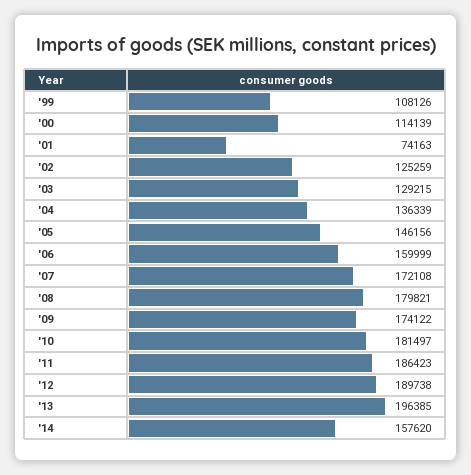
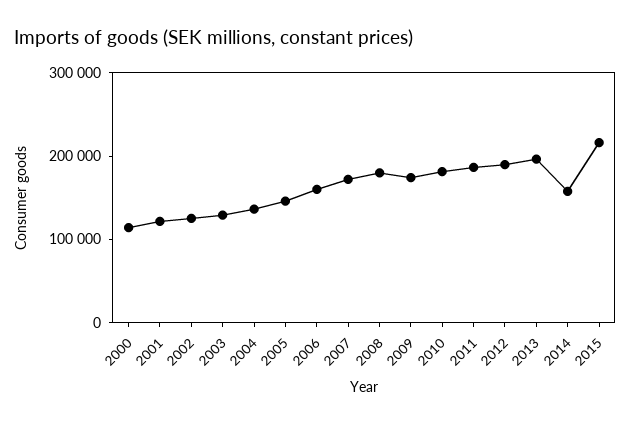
'99: 108126 -> none
'01: 74163 -> 120000
2015: none -> 220000

